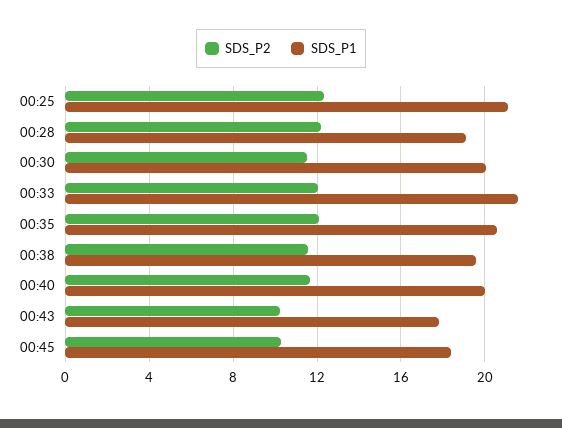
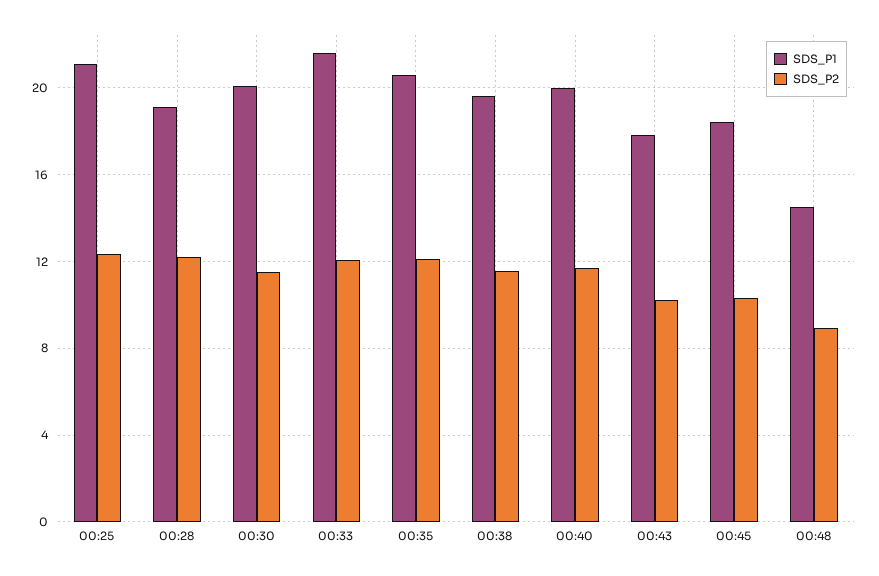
SDS_P1, 00:48: none -> 14.5
SDS_P2, 00:48: none -> 9

